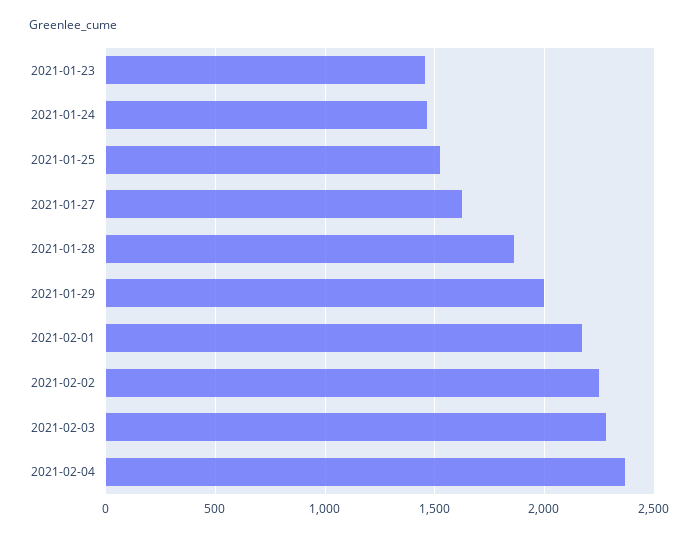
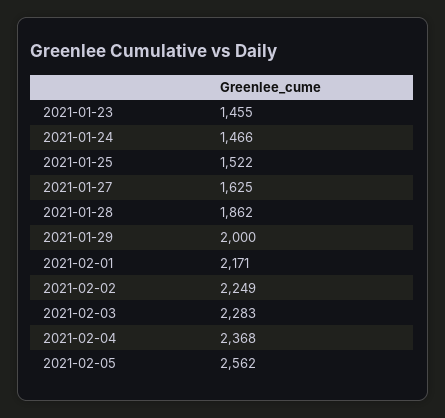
2021-02-05: none -> 2562

